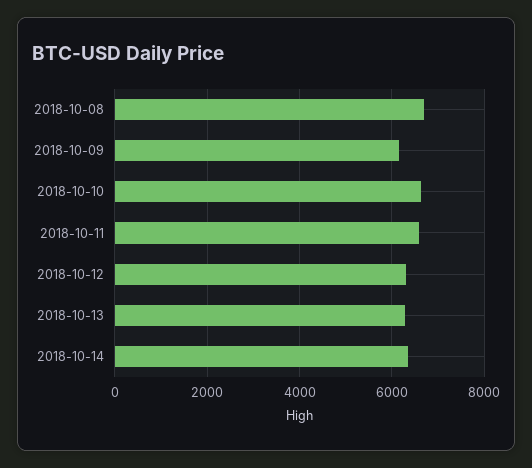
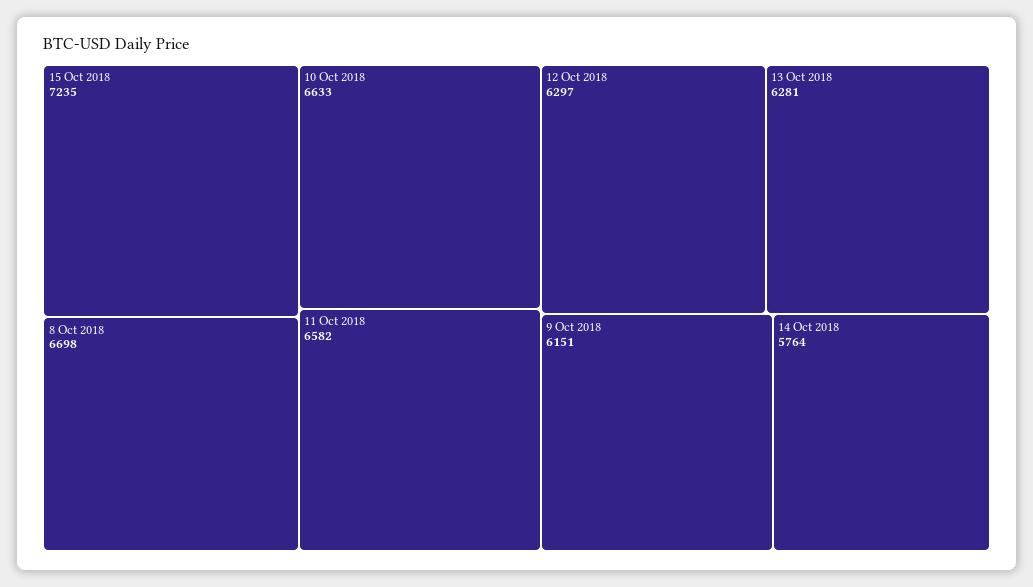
2018-10-14: 6400 -> 5764
15 Oct 2018: none -> 7235

